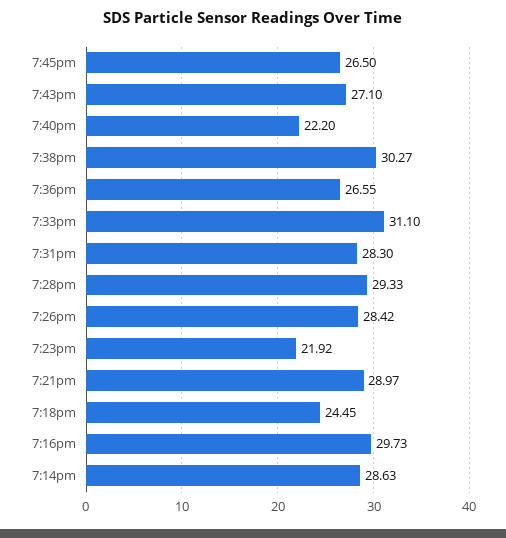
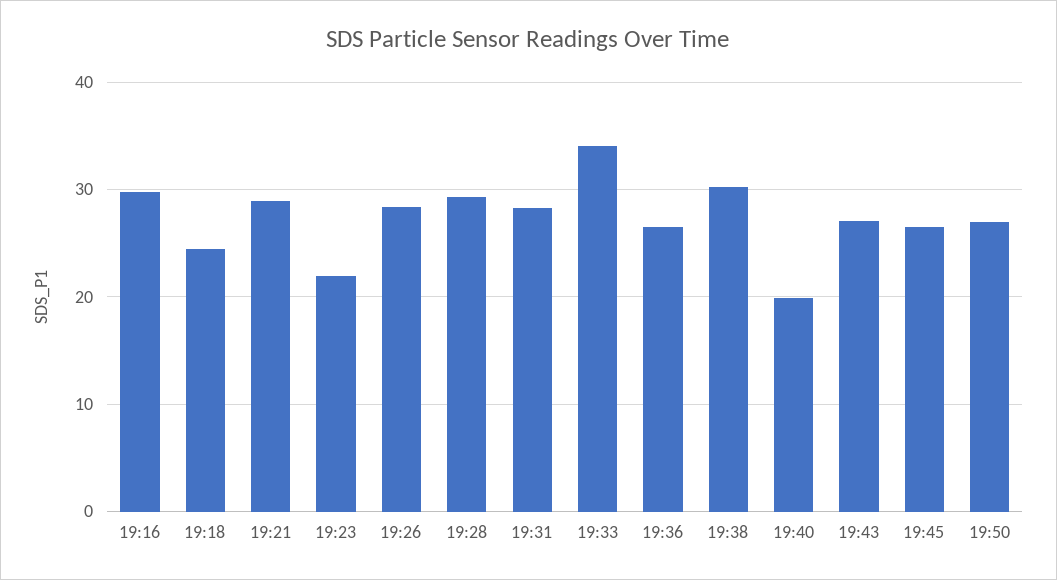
7:40pm: 22.2 -> 20
7:33pm: 31.1 -> 34
7:14pm: 28.63 -> none
19:50: none -> 27

